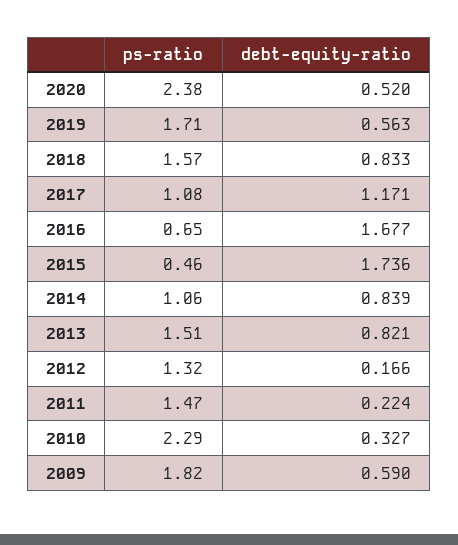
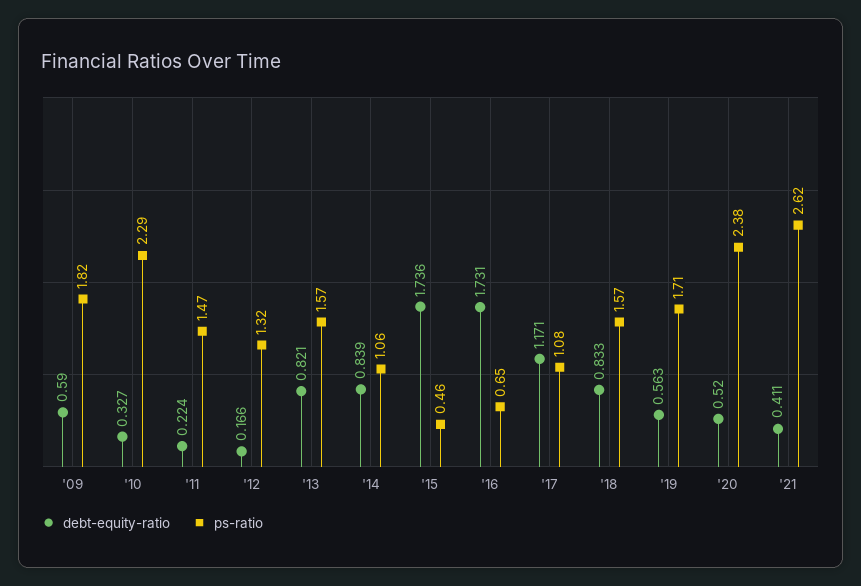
debt-equity-ratio, 2016: 1.677 -> 1.731
ps-ratio, 2013: 1.51 -> 1.57
debt-equity-ratio, '21: none -> 0.411
ps-ratio, '21: none -> 2.62

